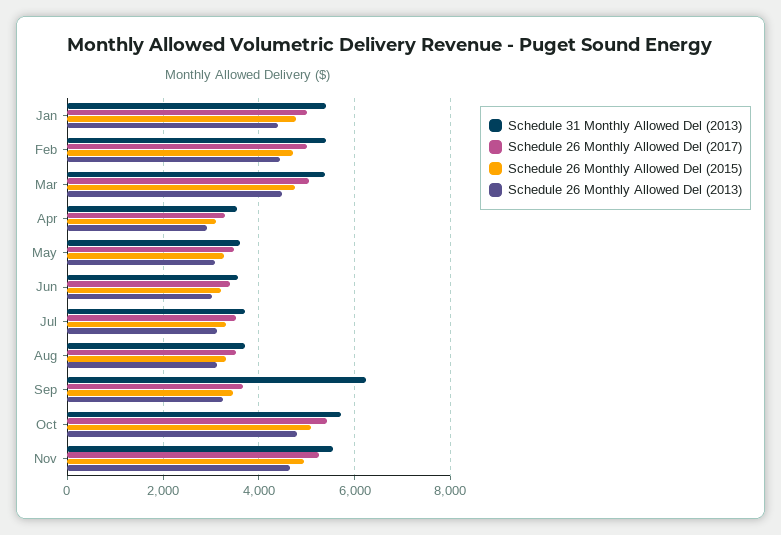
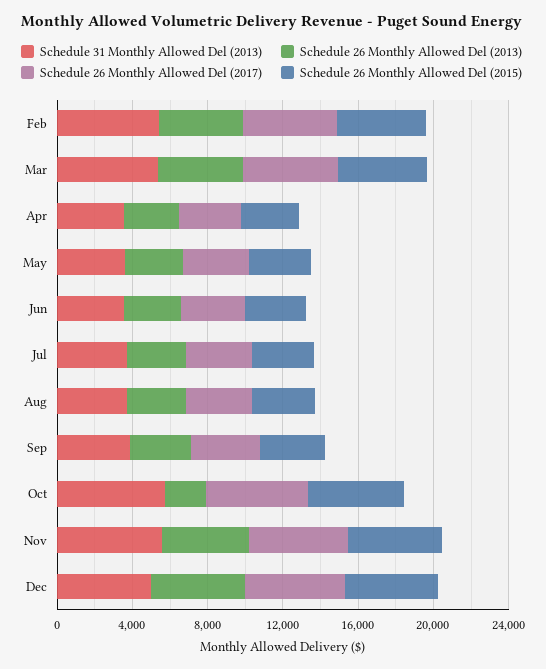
Schedule 31 Monthly Allowed Del (2013), Jan: 5400 -> none
Schedule 26 Monthly Allowed Del (2017), Jan: 5000 -> none
Schedule 26 Monthly Allowed Del (2015), Jan: 4800 -> none
Schedule 26 Monthly Allowed Del (2013), Jan: 4400 -> none
Schedule 31 Monthly Allowed Del (2013), Sep: 6200 -> 4000
Schedule 26 Monthly Allowed Del (2013), Oct: 4800 -> 2000
Schedule 31 Monthly Allowed Del (2013), Dec: none -> 5000
Schedule 26 Monthly Allowed Del (2013), Dec: none -> 5000
Schedule 26 Monthly Allowed Del (2017), Dec: none -> 5000
Schedule 26 Monthly Allowed Del (2015), Dec: none -> 5000

